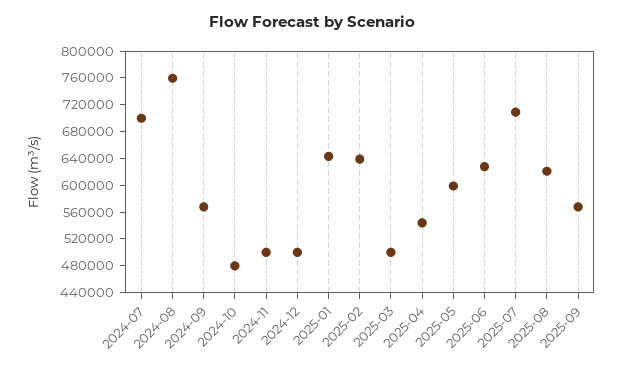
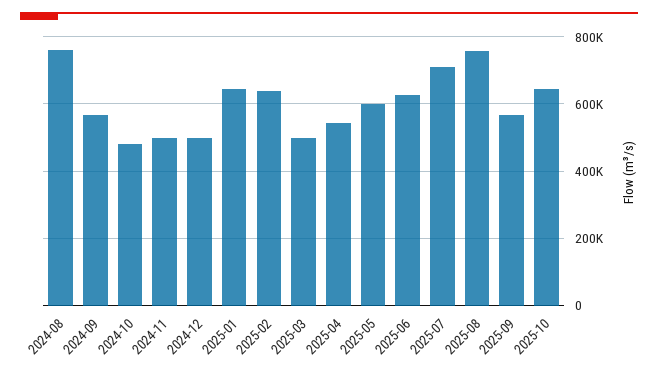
2024-07: 700000 -> none
2025-08: 620000 -> 760000
2025-10: none -> 640000

